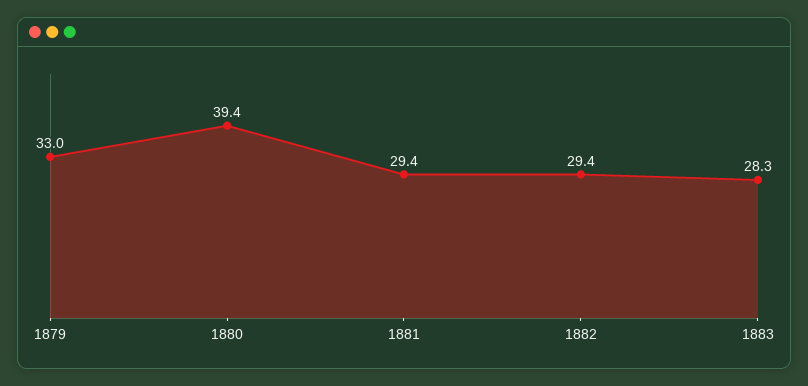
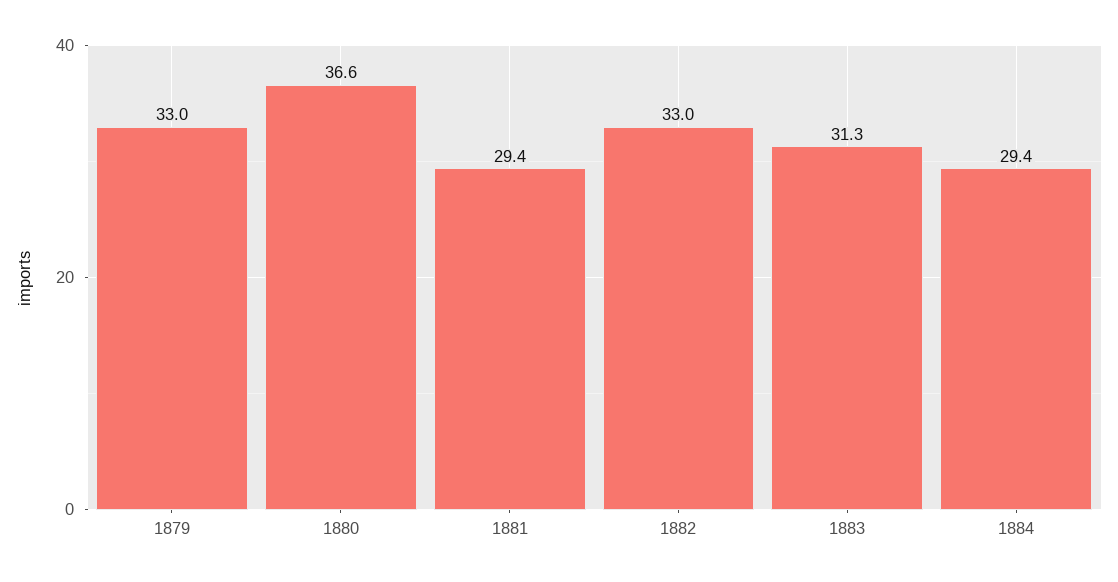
1880: 39.4 -> 36.6
1882: 29.4 -> 33
1883: 28.3 -> 31.3
1884: none -> 29.4

